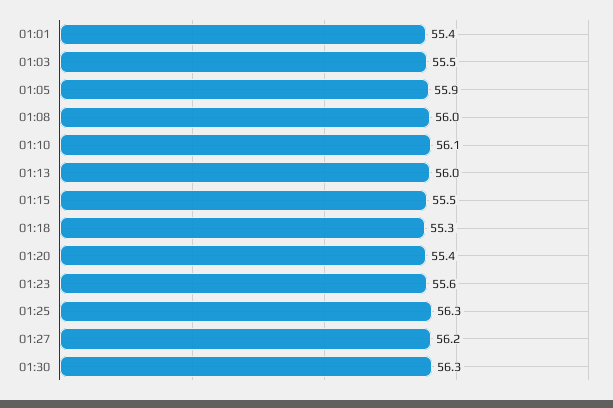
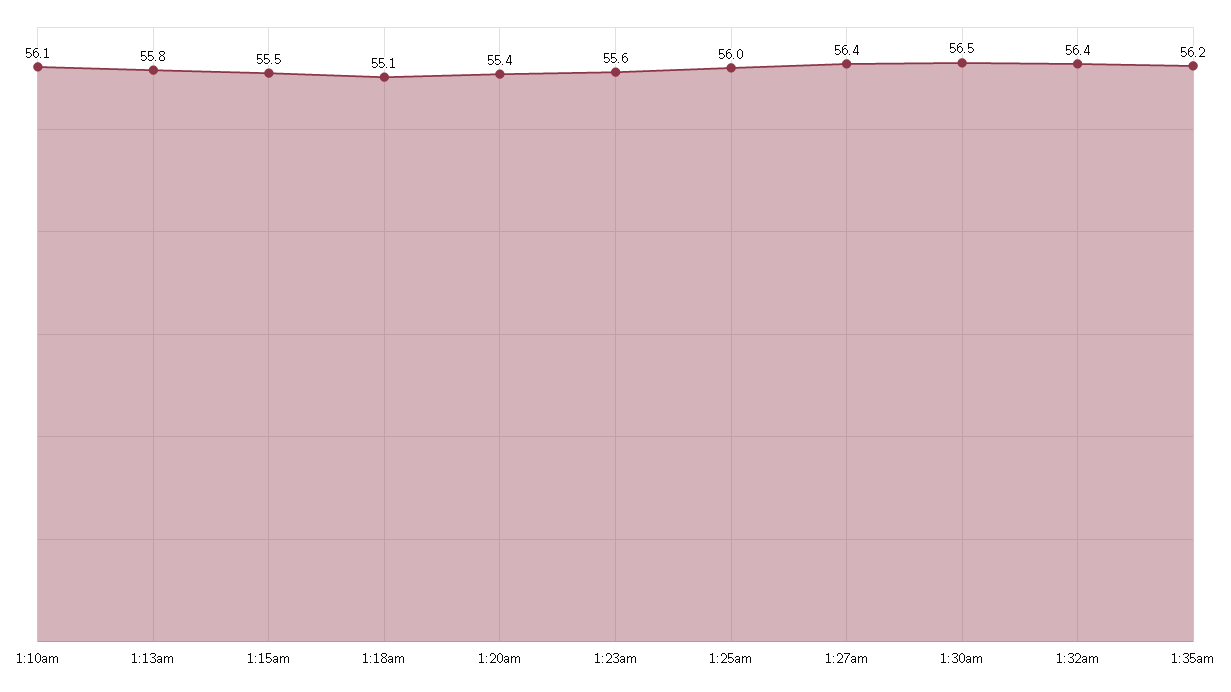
01:01: 55.4 -> none
01:03: 55.5 -> none
01:05: 55.9 -> none
01:08: 56 -> none
01:13: 56 -> 55.8
01:18: 55.3 -> 55.1
01:25: 56.3 -> 56
01:27: 56.2 -> 56.4
01:30: 56.3 -> 56.5
1:32am: none -> 56.4
1:35am: none -> 56.2

